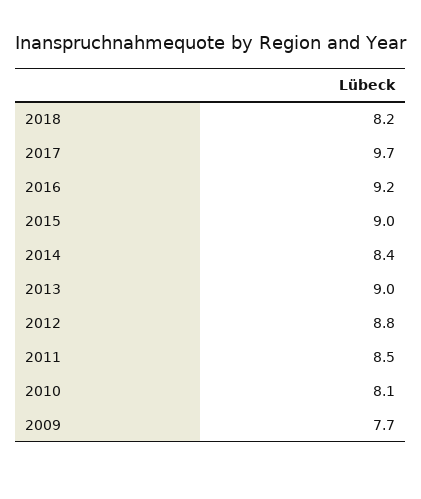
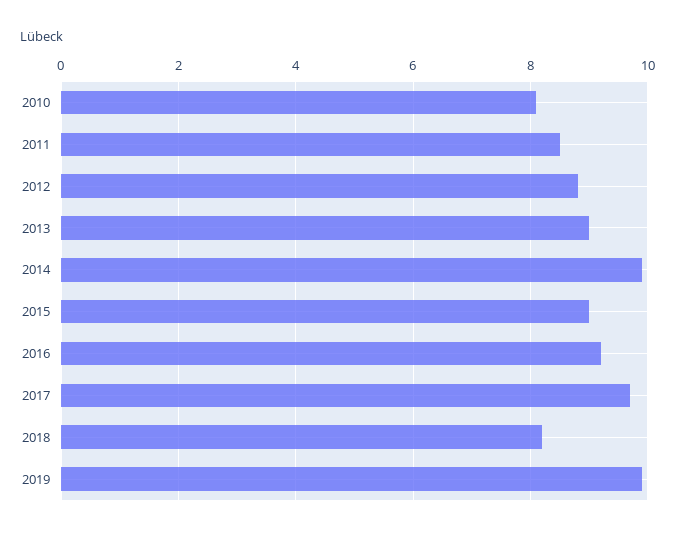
2014: 8.4 -> 10
2009: 7.7 -> none
2019: none -> 10

